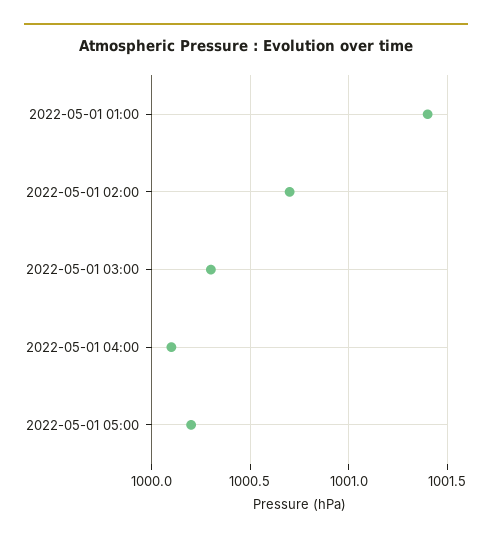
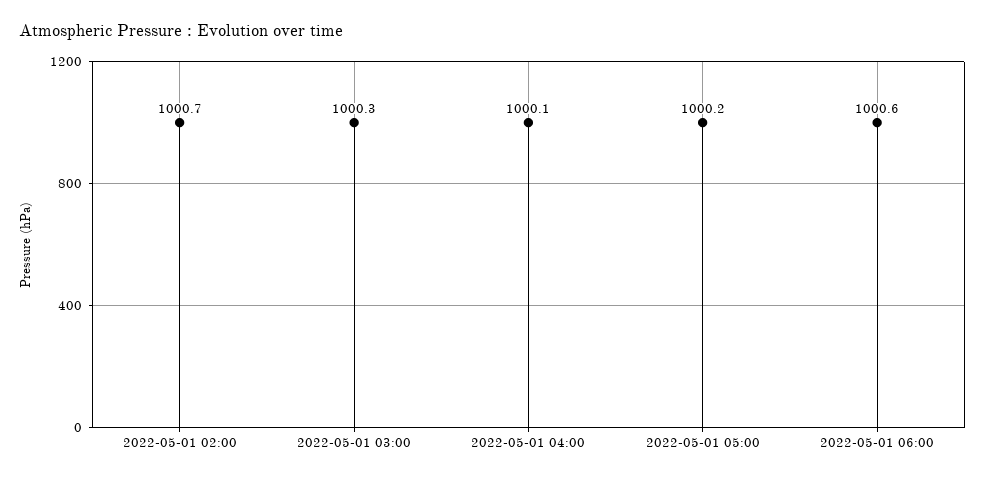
2022-05-01 01:00: 1001.4 -> none
2022-05-01 06:00: none -> 1000.6

